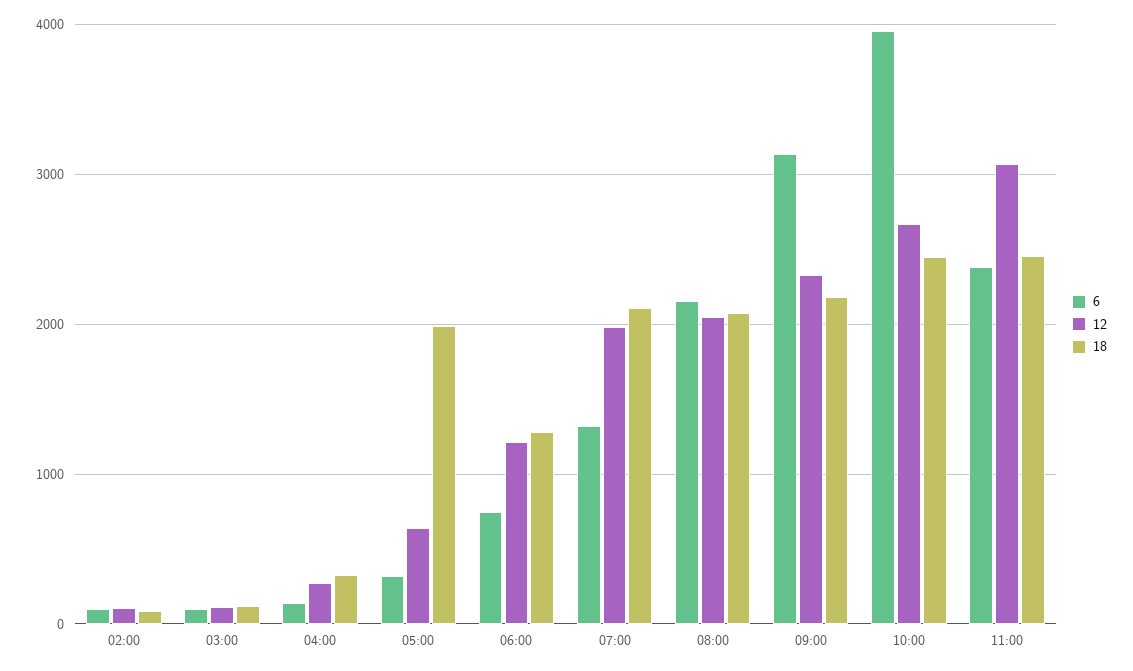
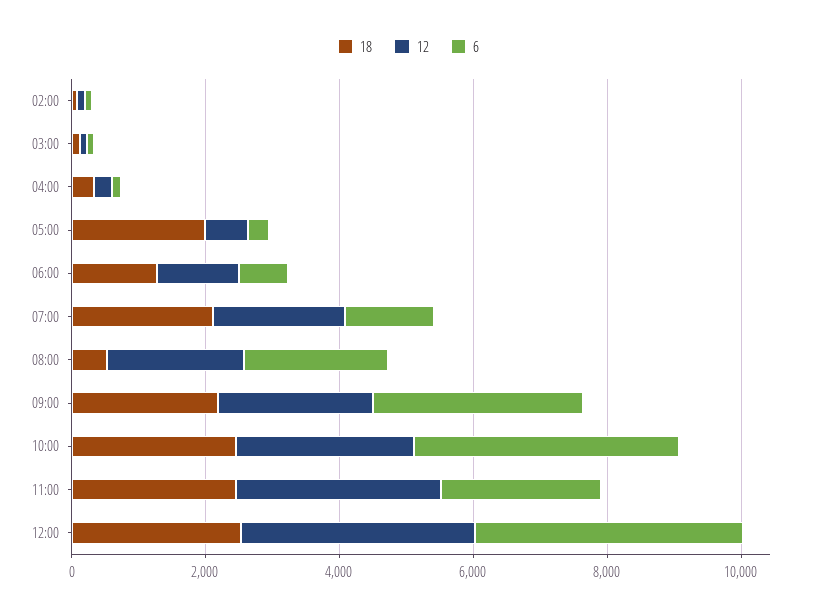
18, 08:00: 2100 -> 500
18, 12:00: none -> 2500
12, 12:00: none -> 3500
6, 12:00: none -> 4000

